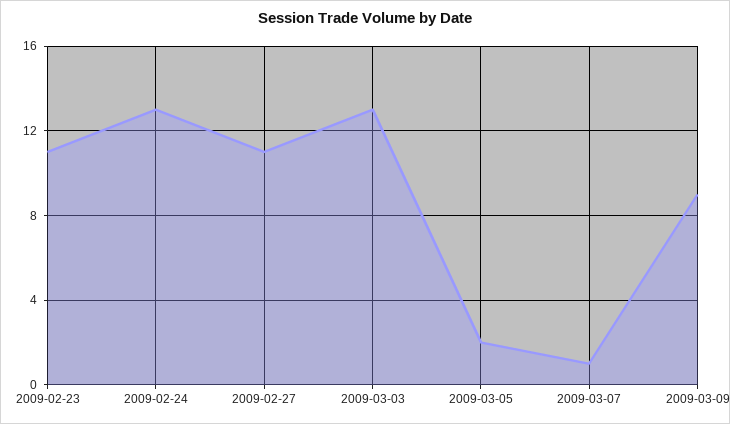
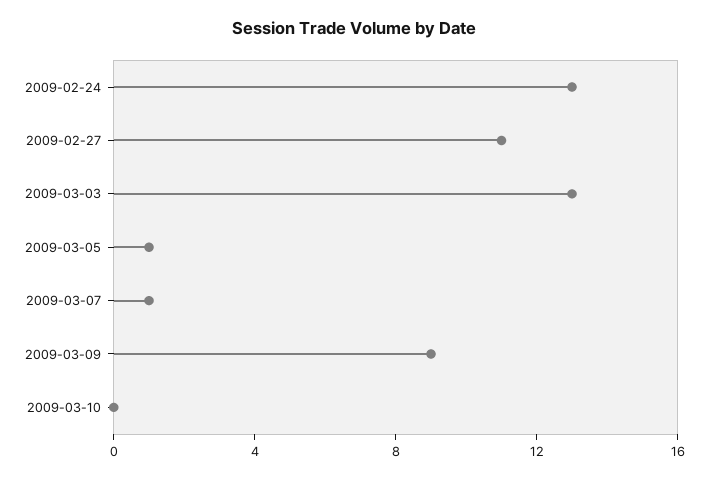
2009-02-23: 11 -> none
2009-03-05: 2 -> 1
2009-03-10: none -> 0

